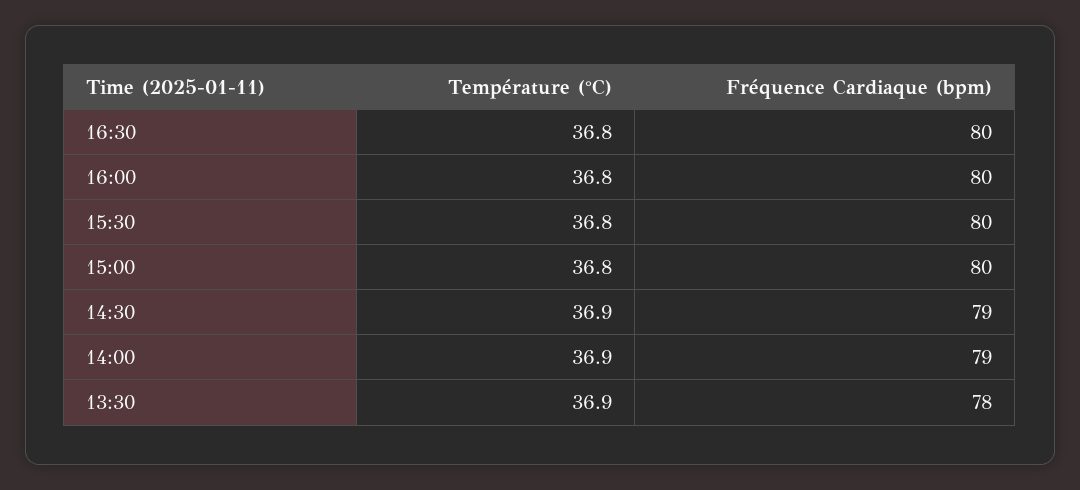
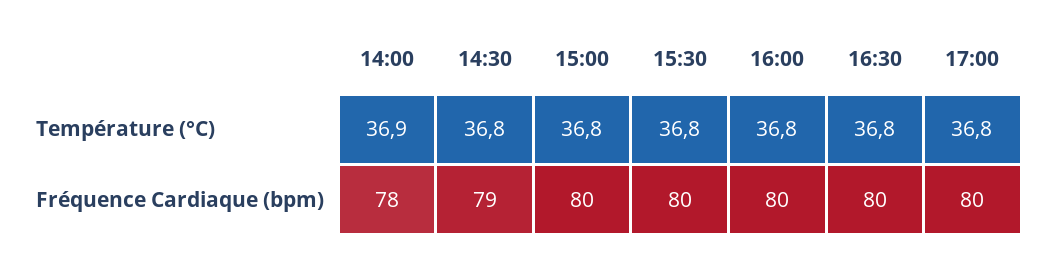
Température (°C), 14:30: 36.9 -> 36.8
Fréquence Cardiaque (bpm), 14:00: 79 -> 78
Température (°C), 13:30: 36.9 -> none
Fréquence Cardiaque (bpm), 13:30: 78 -> none
Température (°C), 17:00: none -> 36.8
Fréquence Cardiaque (bpm), 17:00: none -> 80

